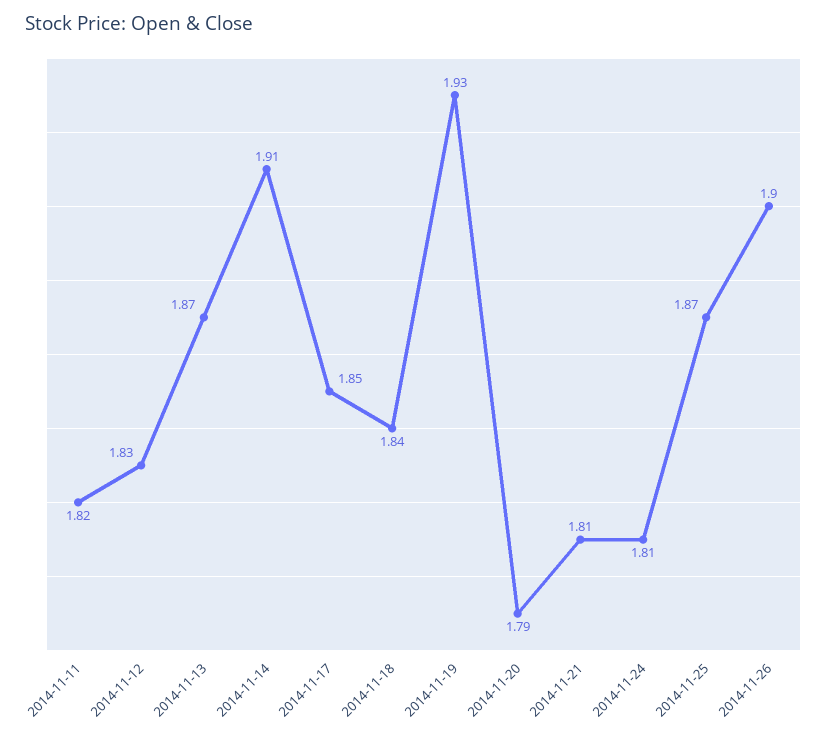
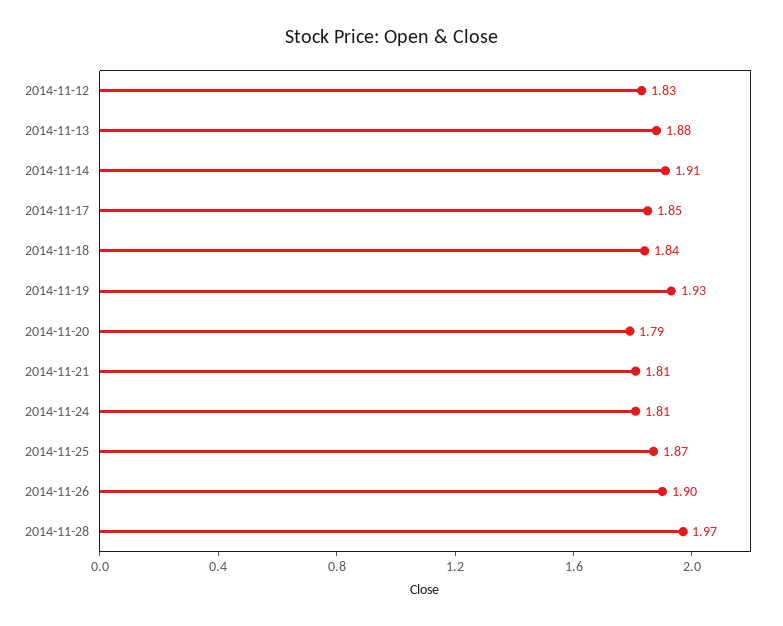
2014-11-11: 1.82 -> none
2014-11-13: 1.87 -> 1.88
2014-11-28: none -> 1.97

